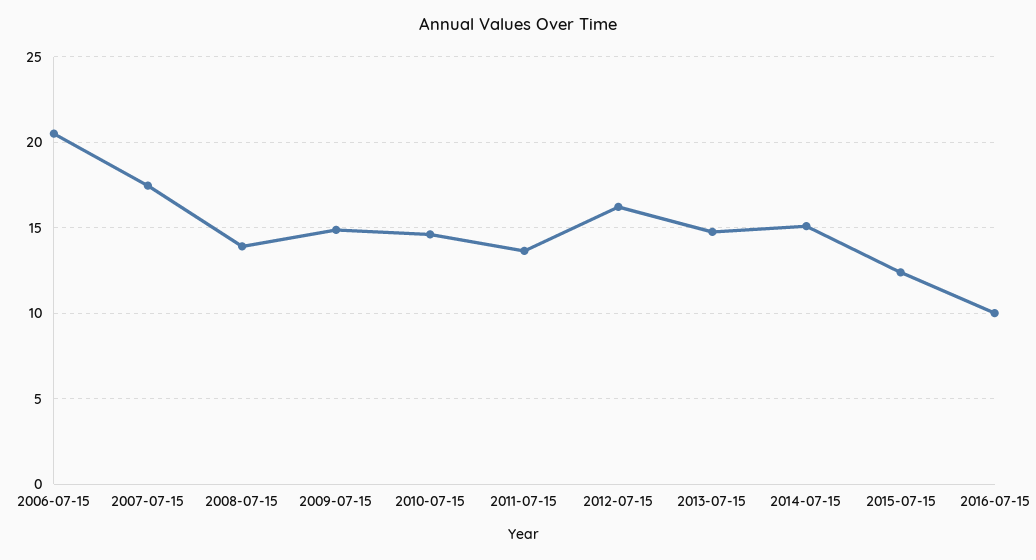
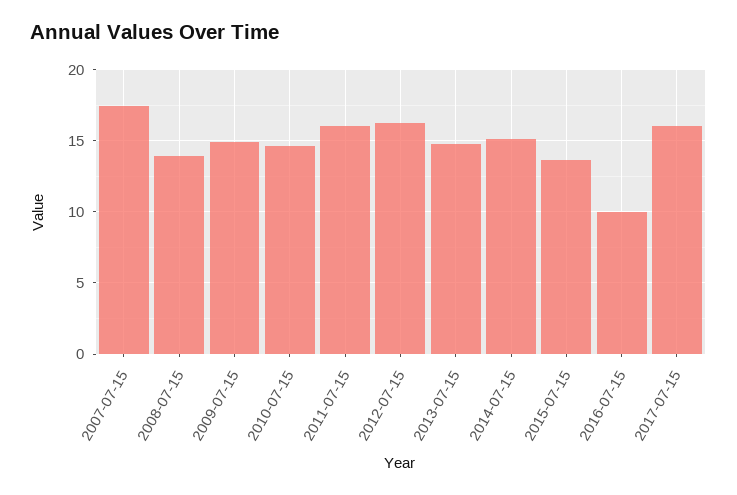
2006-07-15: 20.5 -> none
2011-07-15: 13.5 -> 16
2015-07-15: 12.5 -> 13.5
2017-07-15: none -> 16

